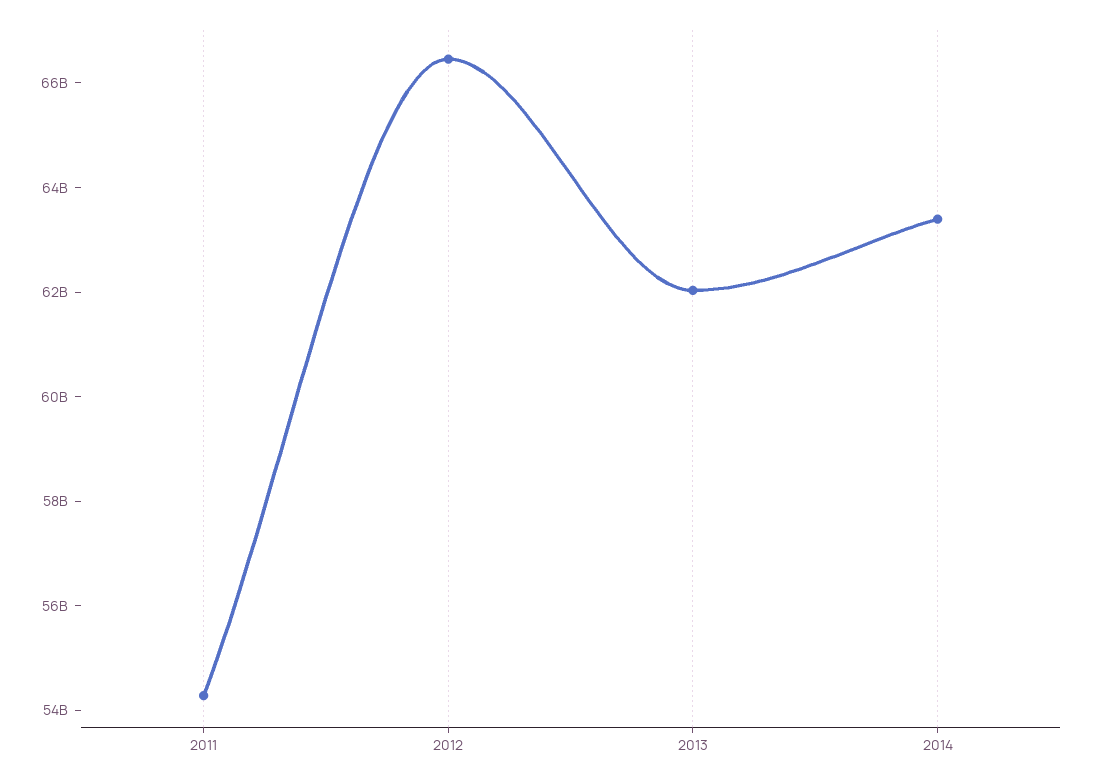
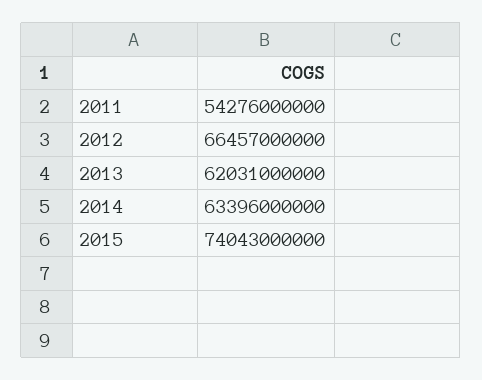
2015: none -> 74043000000

